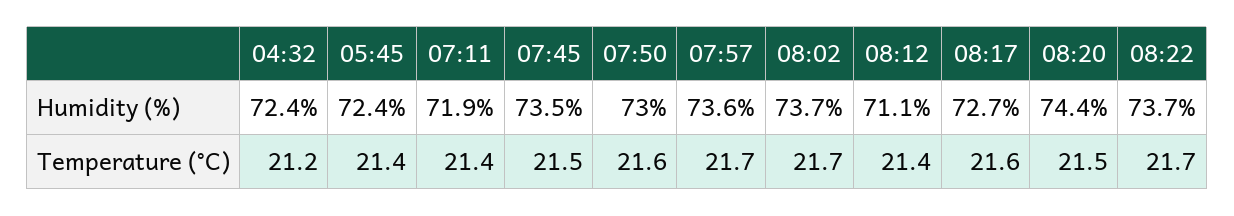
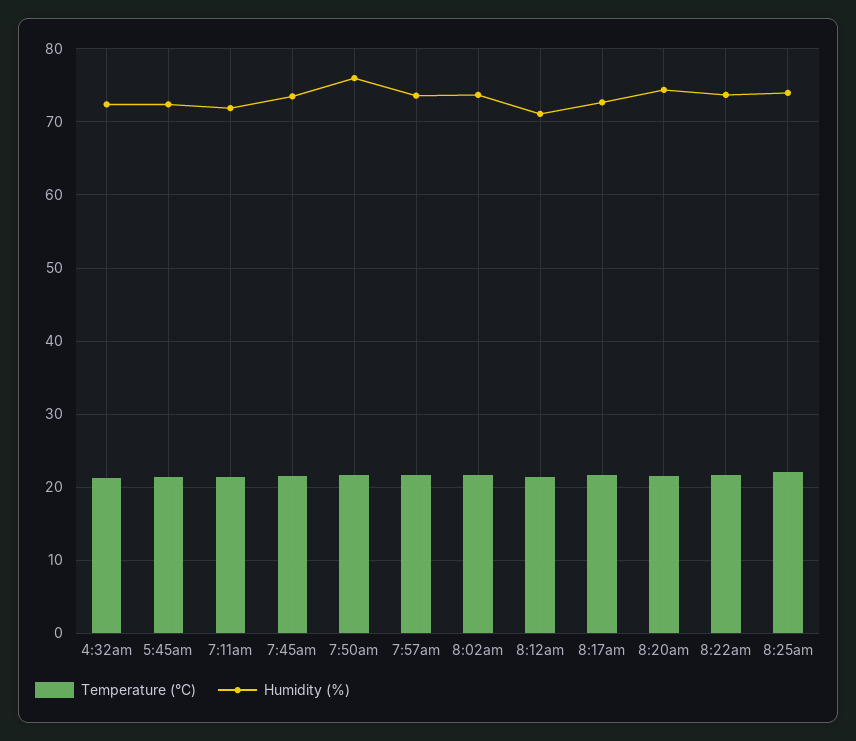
Humidity (%), 07:50: 73 -> 76
Temperature (°C), 8:25am: none -> 22
Humidity (%), 8:25am: none -> 74

